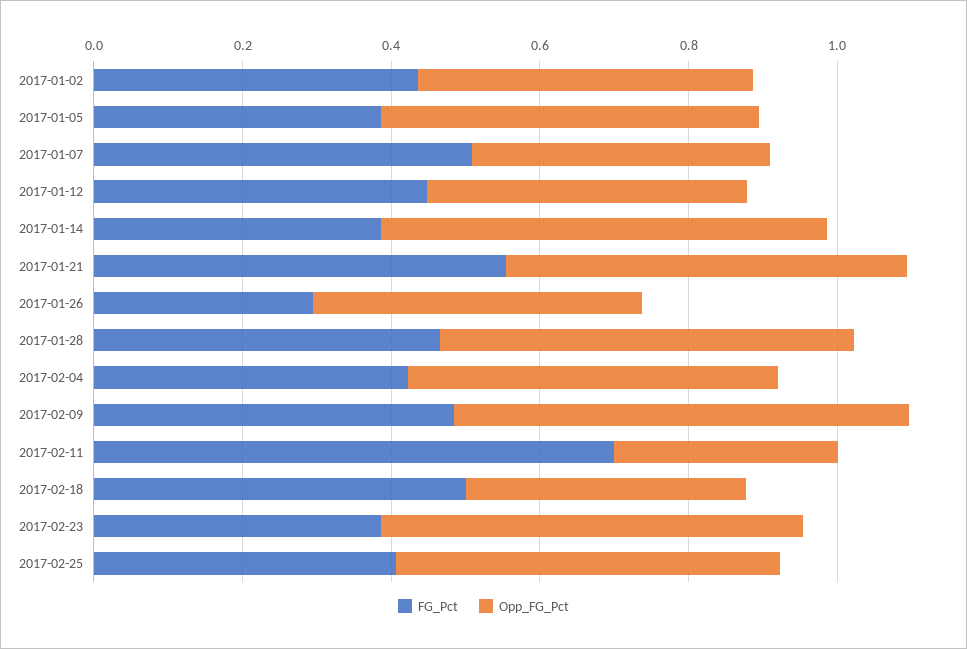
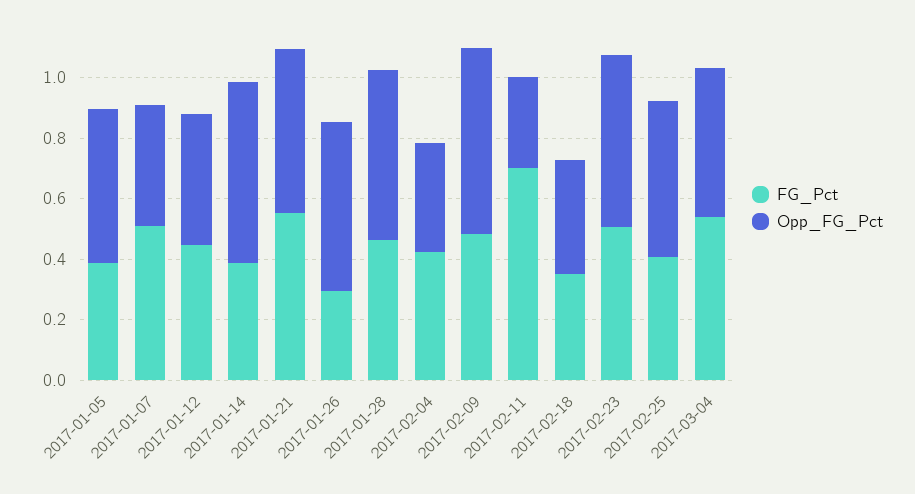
FG_Pct, 2017-01-02: 0.45 -> none
Opp_FG_Pct, 2017-01-02: 0.45 -> none
Opp_FG_Pct, 2017-01-26: 0.45 -> 0.55
Opp_FG_Pct, 2017-02-04: 0.5 -> 0.35
FG_Pct, 2017-02-18: 0.5 -> 0.35
FG_Pct, 2017-02-23: 0.4 -> 0.5
FG_Pct, 2017-03-04: none -> 0.55
Opp_FG_Pct, 2017-03-04: none -> 0.5

